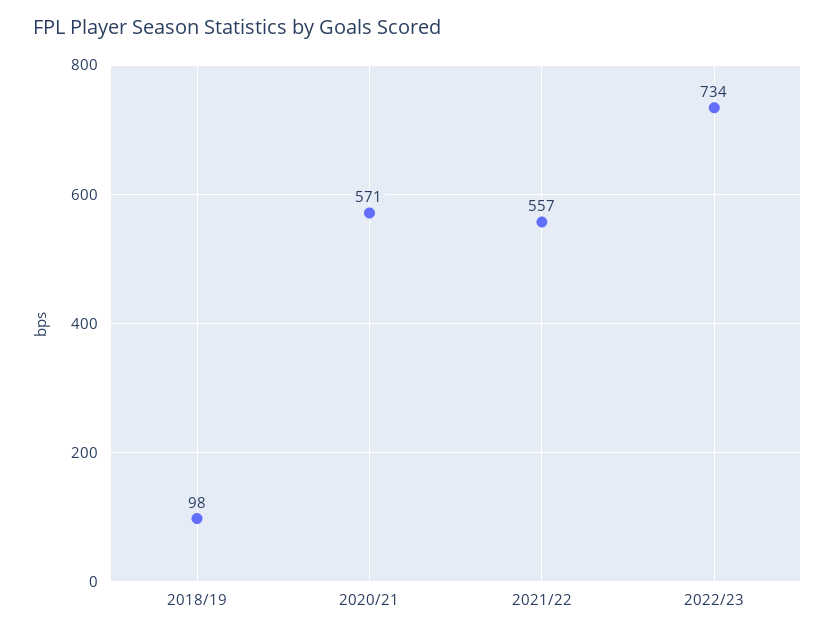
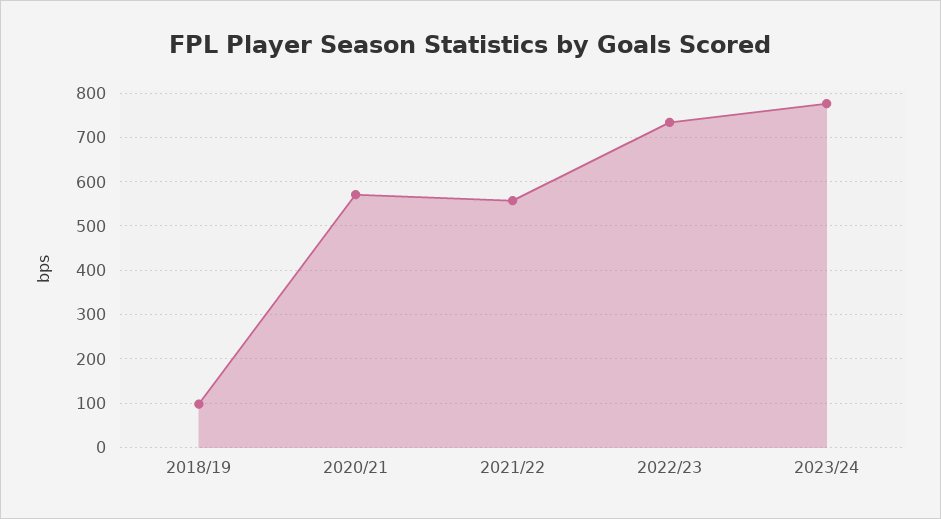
2023/24: none -> 780

